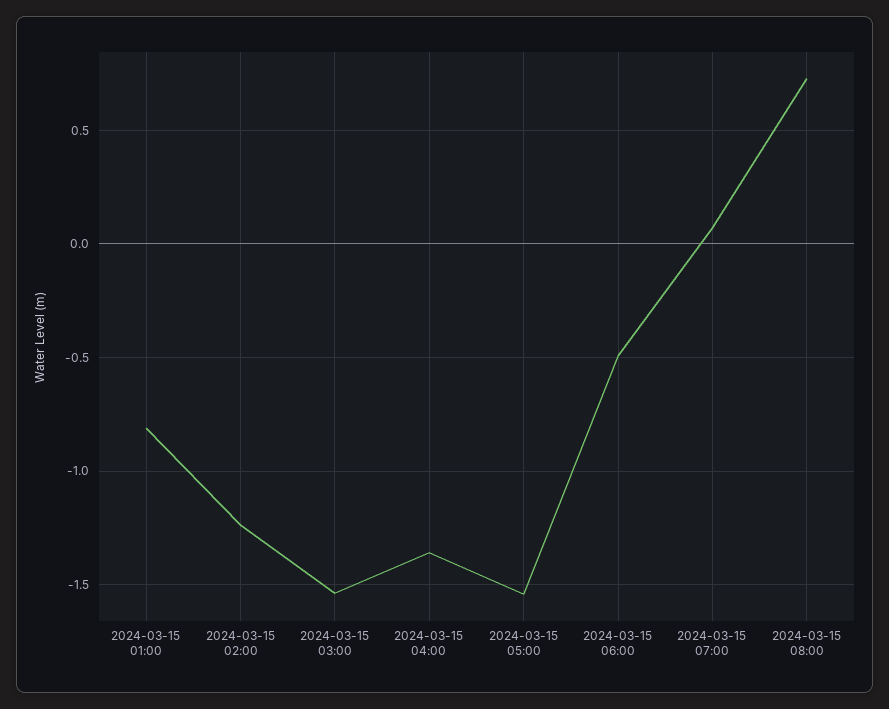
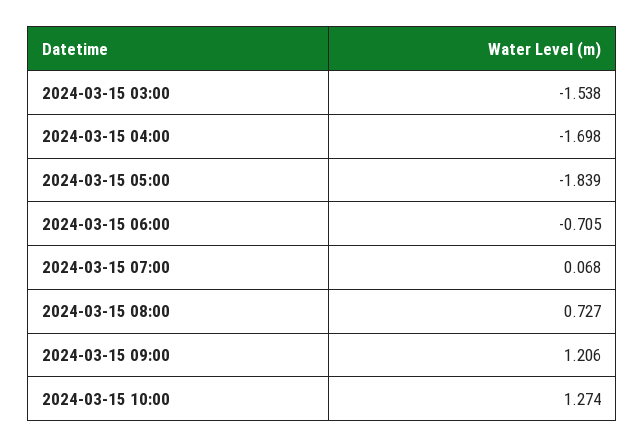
2024-03-15 01:00: -0.8 -> none
2024-03-15 02:00: -1.25 -> none
2024-03-15 04:00: -1.35 -> -1.698
2024-03-15 05:00: -1.55 -> -1.839
2024-03-15 06:00: -0.5 -> -0.705
2024-03-15 09:00: none -> 1.206
2024-03-15 10:00: none -> 1.274

